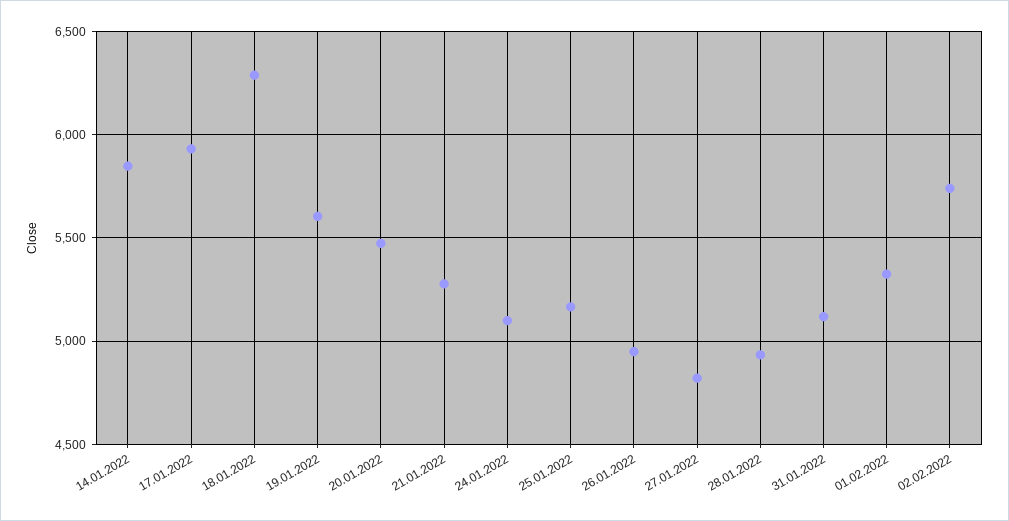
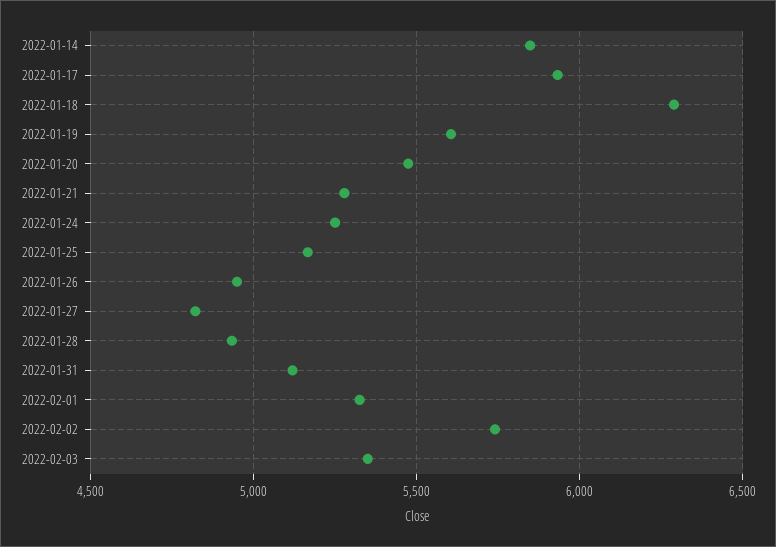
24.01.2022: 5100 -> 5250
2022-02-03: none -> 5350

